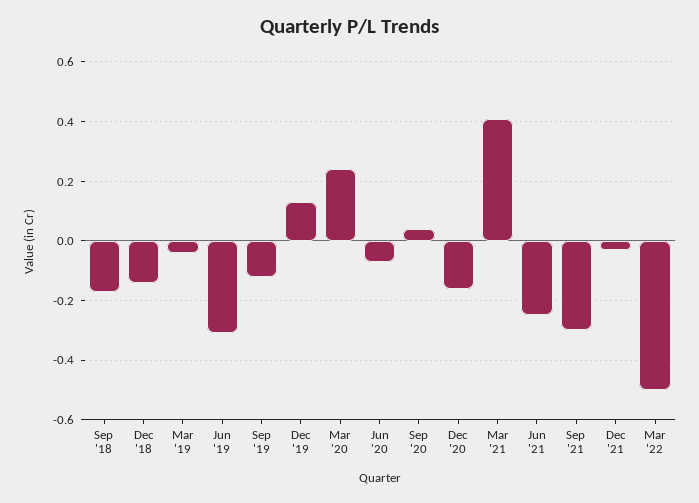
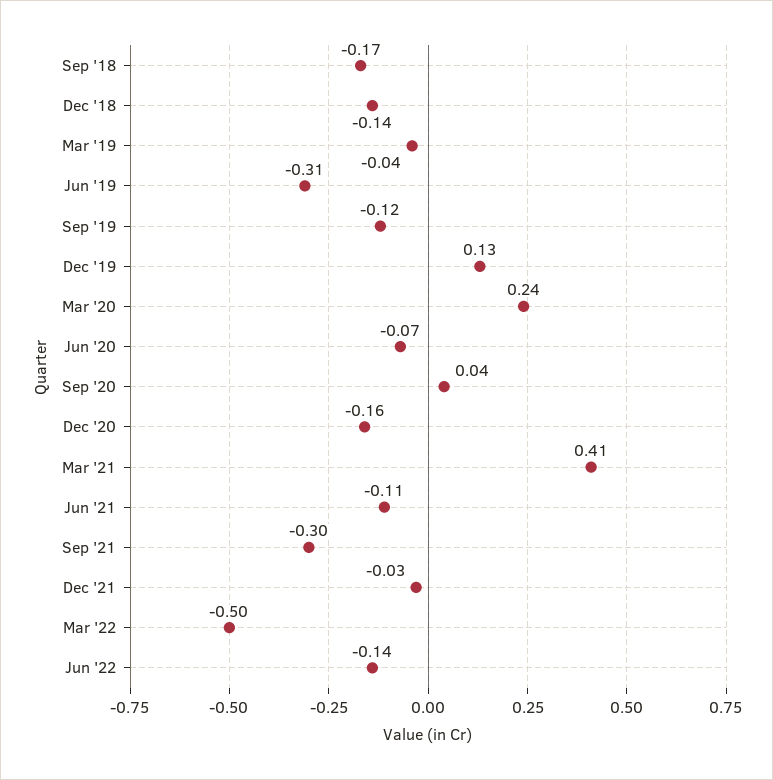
Jun '21: -0.25 -> -0.11
Jun '22: none -> -0.14

